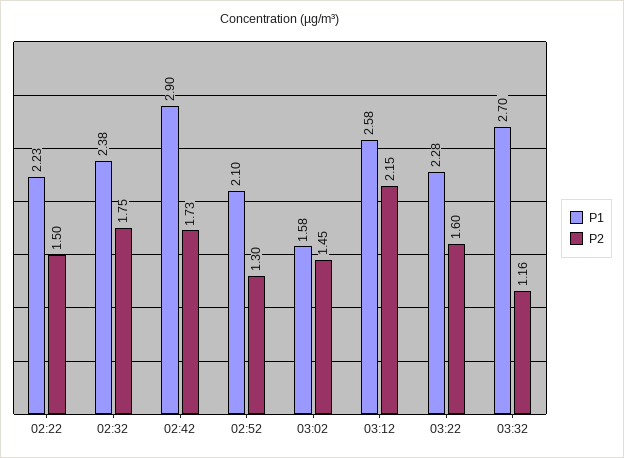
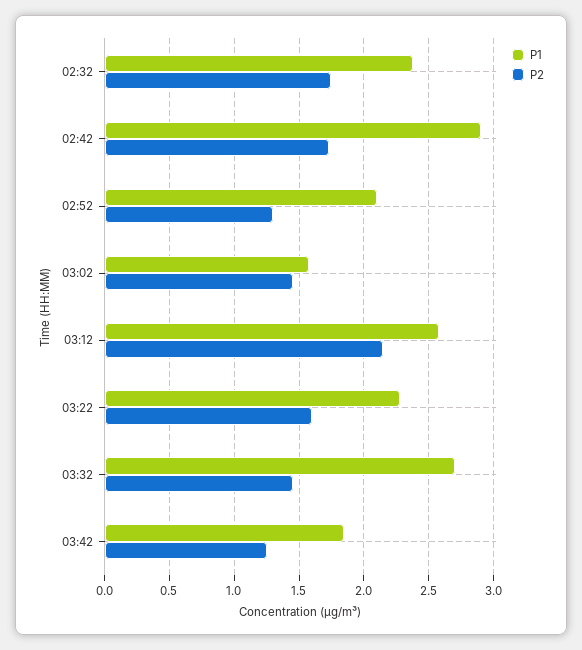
P1, 02:22: 2.23 -> none
P2, 02:22: 1.5 -> none
P2, 03:32: 1.16 -> 1.45
P1, 03:42: none -> 1.85
P2, 03:42: none -> 1.25

